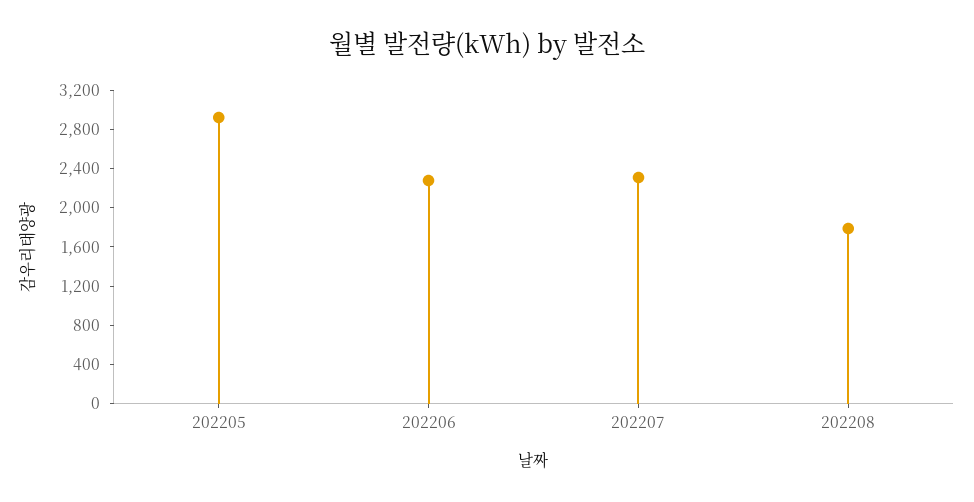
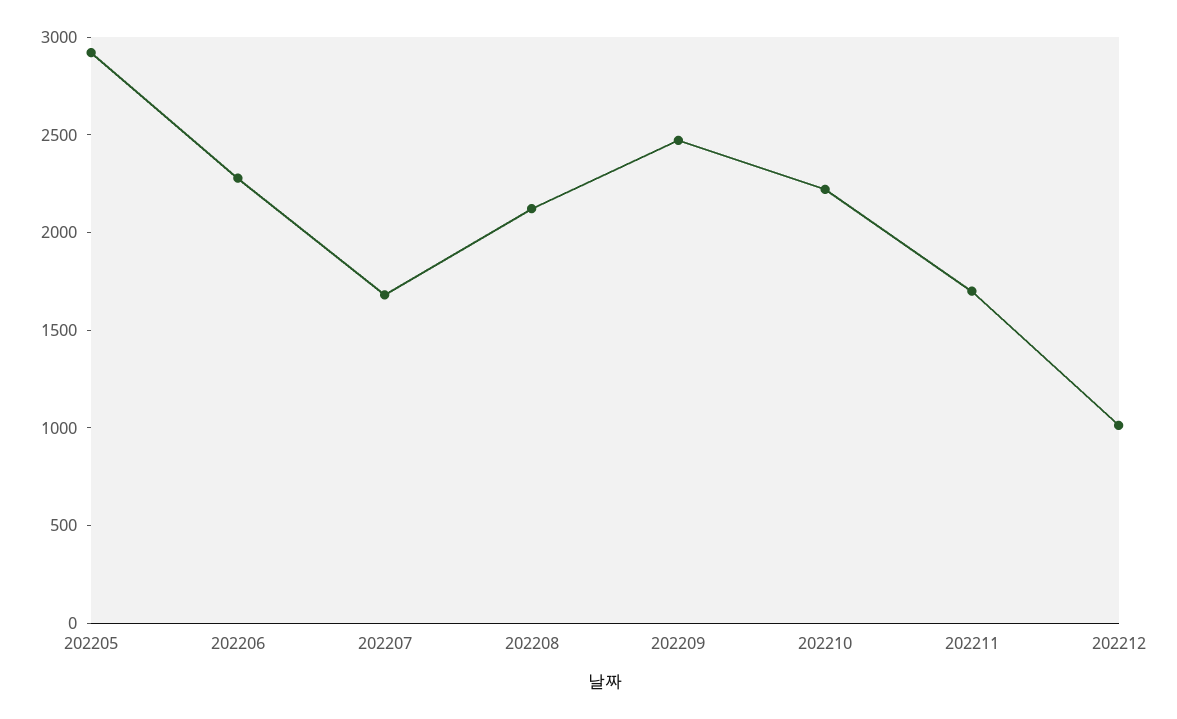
202207: 2300 -> 1700
202208: 1800 -> 2100
202209: none -> 2500
202210: none -> 2200
202211: none -> 1700
202212: none -> 1000

